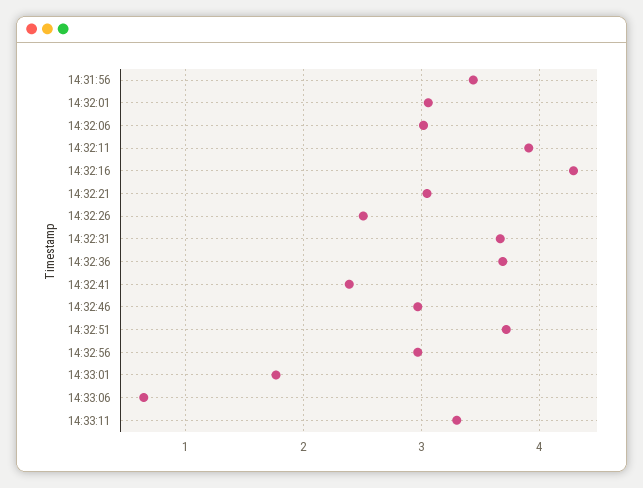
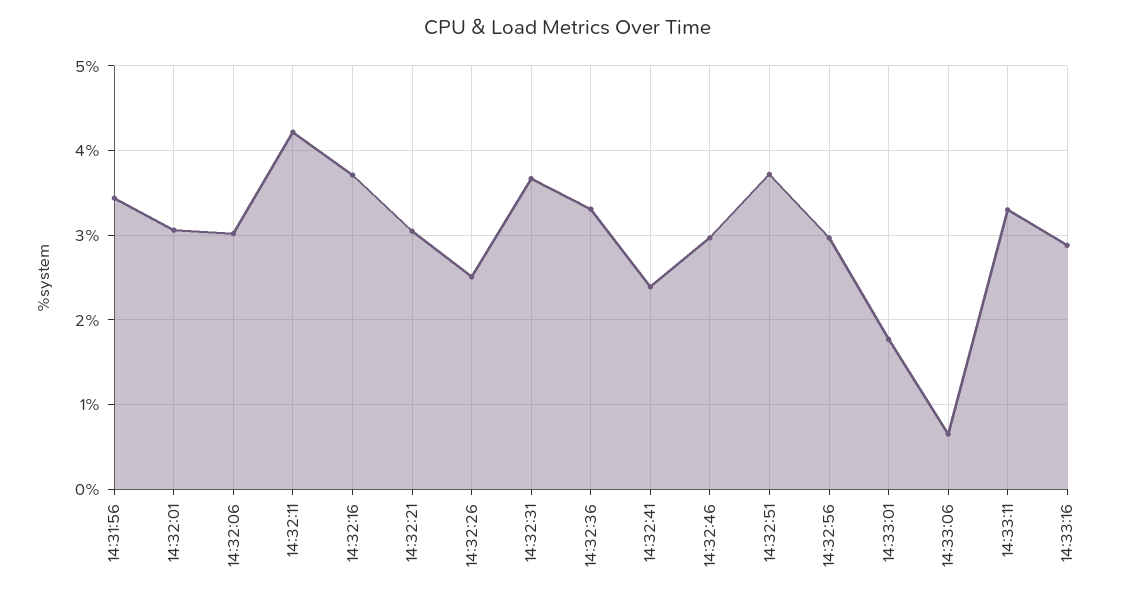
14:32:11: 3.9 -> 4.2
14:32:16: 4.3 -> 3.7
14:32:36: 3.7 -> 3.3
14:33:16: none -> 2.9

